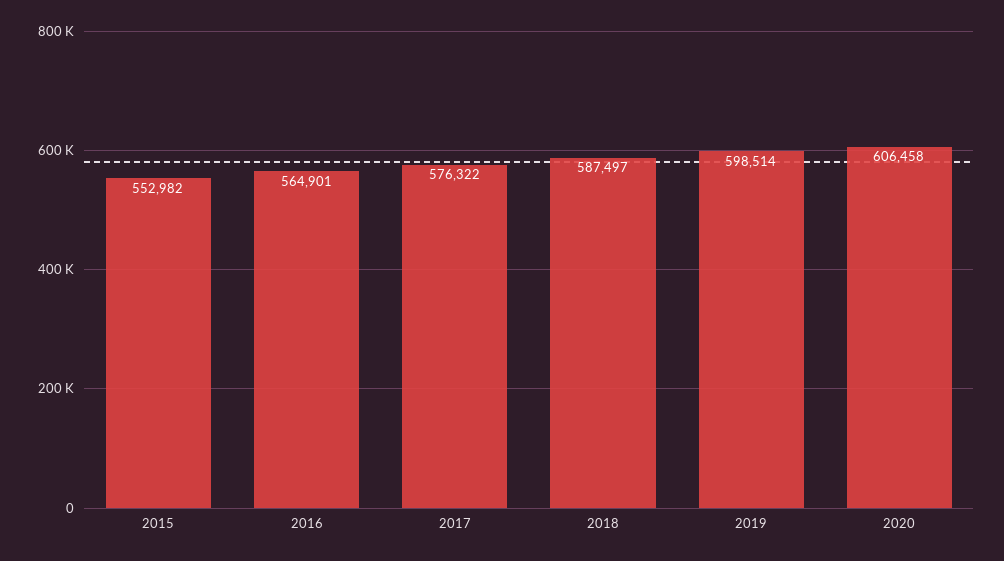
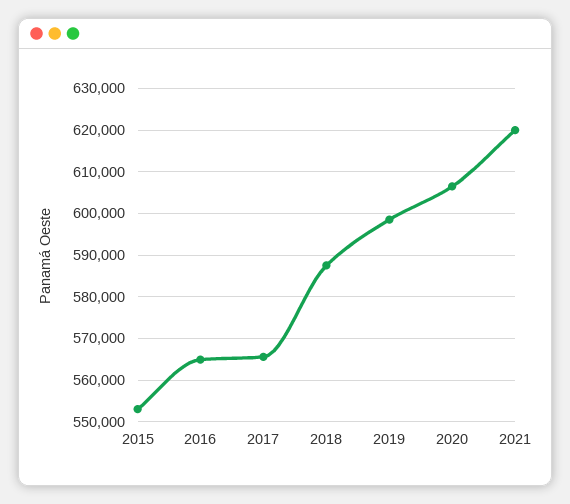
2017: 576322 -> 566000
2021: none -> 620000

